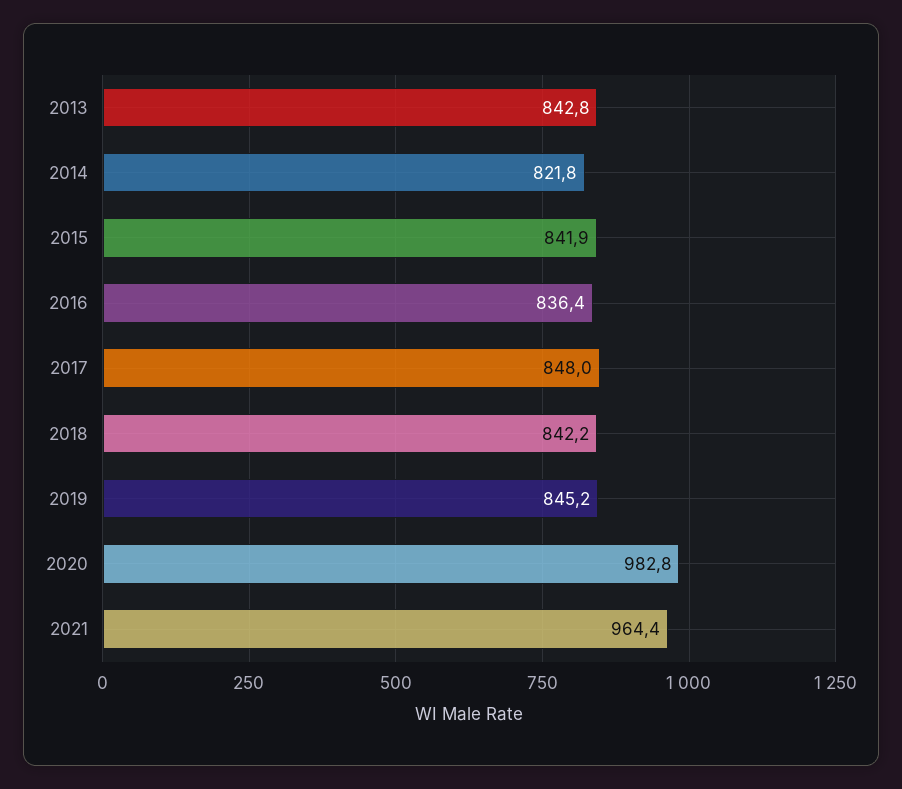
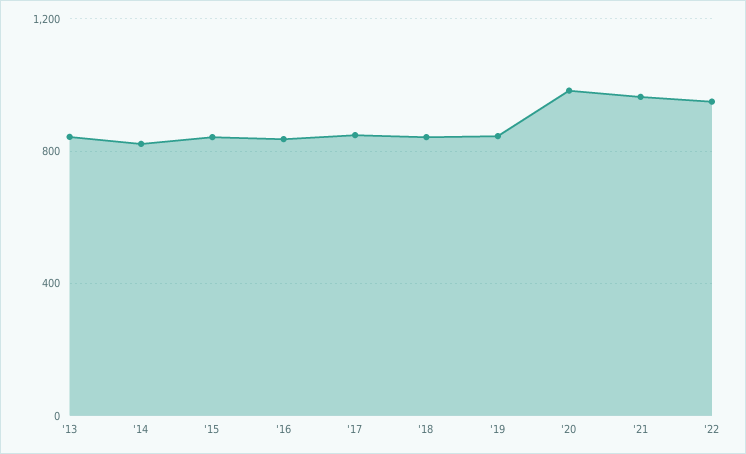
'22: none -> 950

